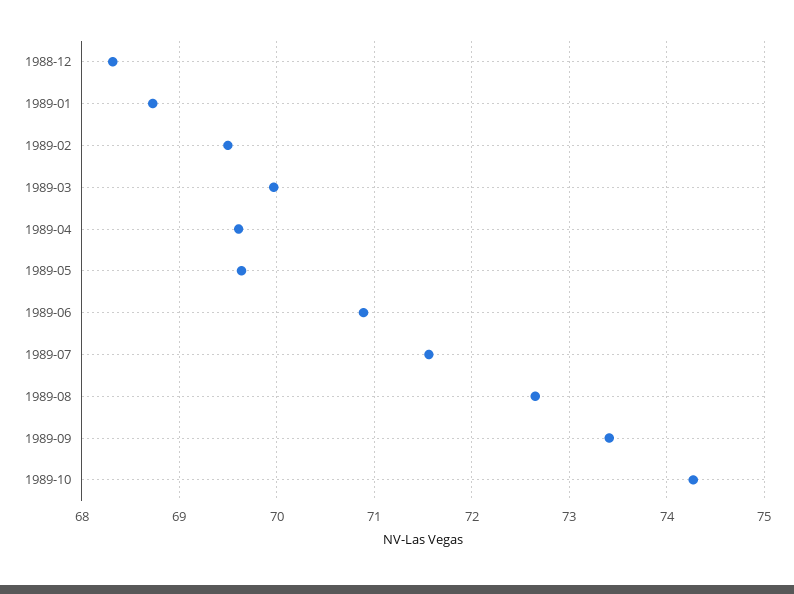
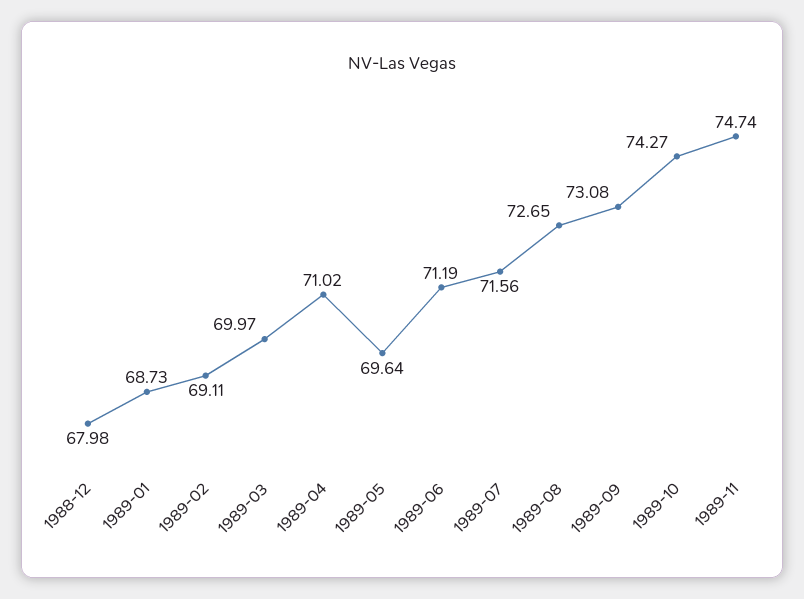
1988-12: 68.3 -> 67.98
1989-02: 69.5 -> 69.11
1989-04: 69.6 -> 71.02
1989-06: 70.9 -> 71.19
1989-09: 73.4 -> 73.08
1989-11: none -> 74.74

